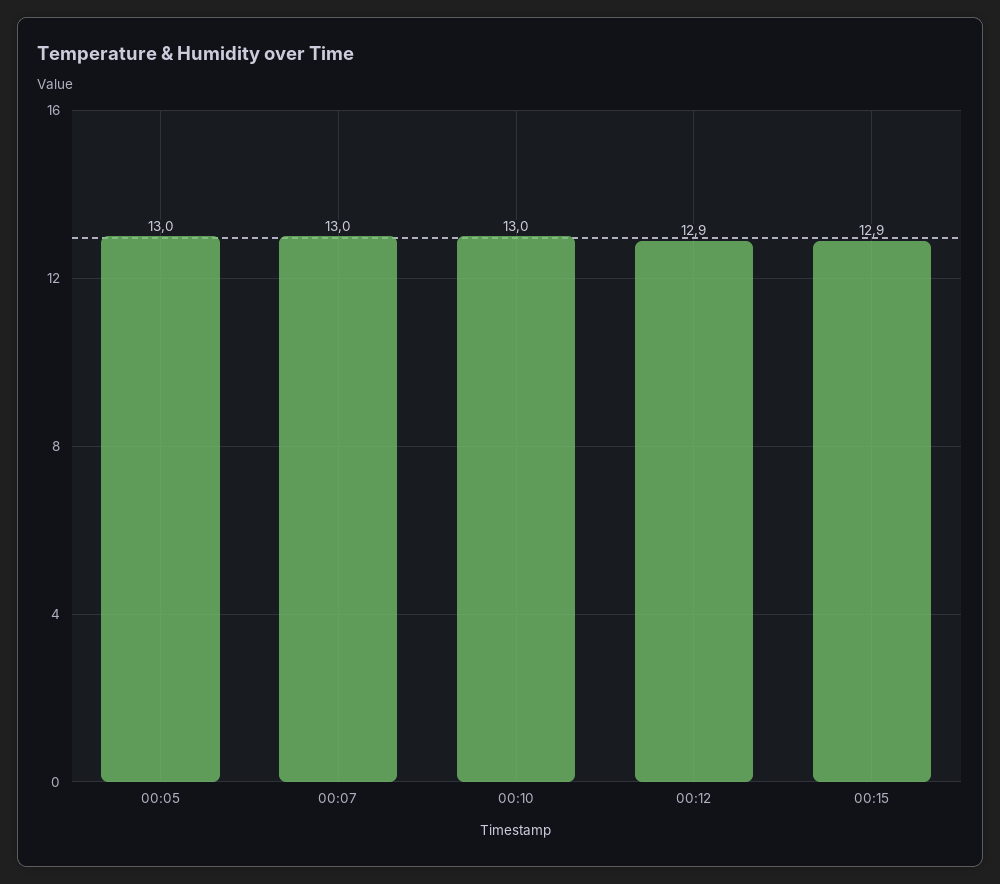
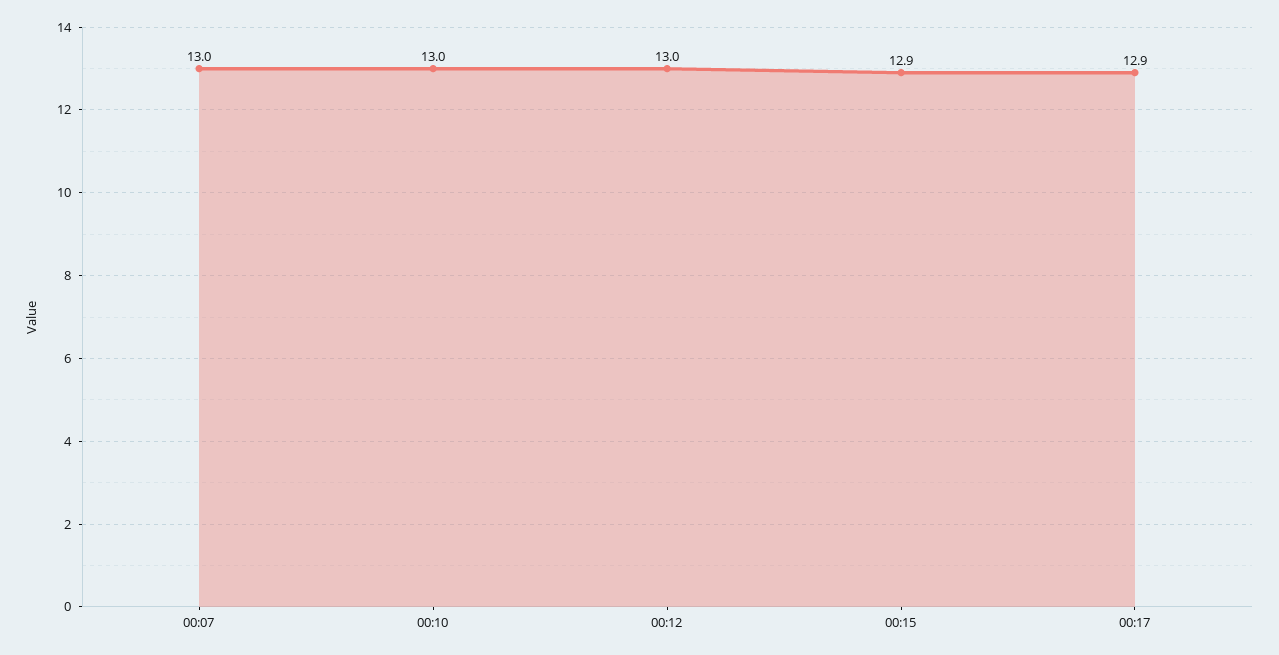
00:05: 13 -> none
00:12: 12.9 -> 13
00:17: none -> 12.9

